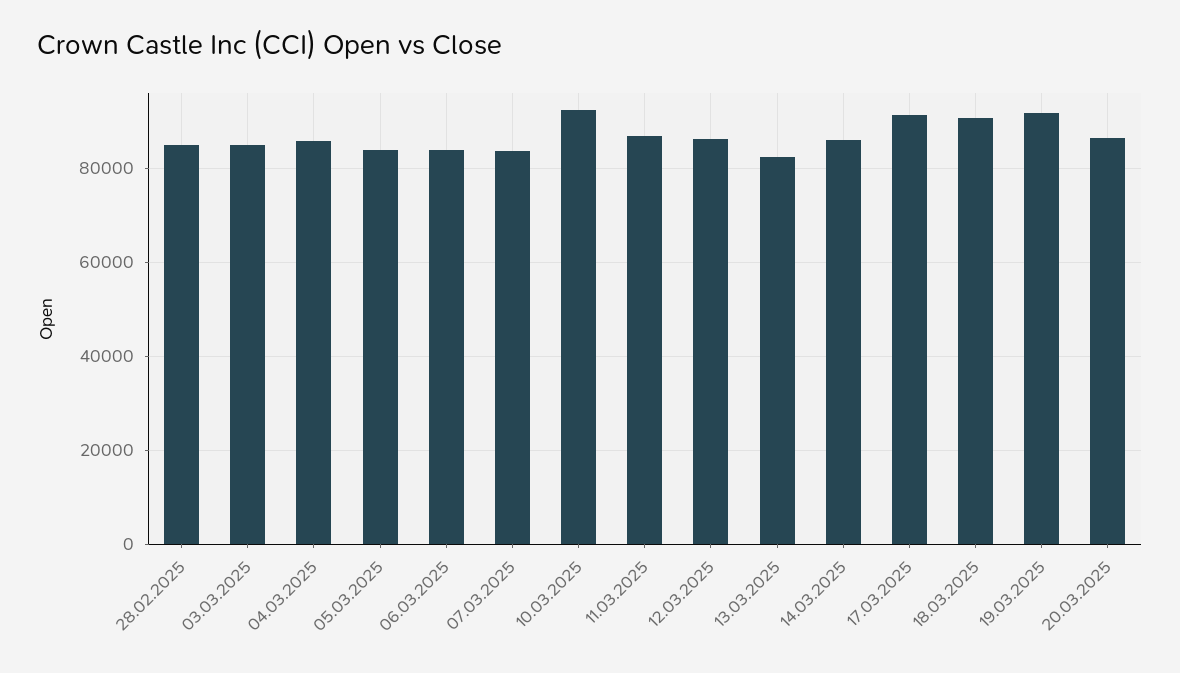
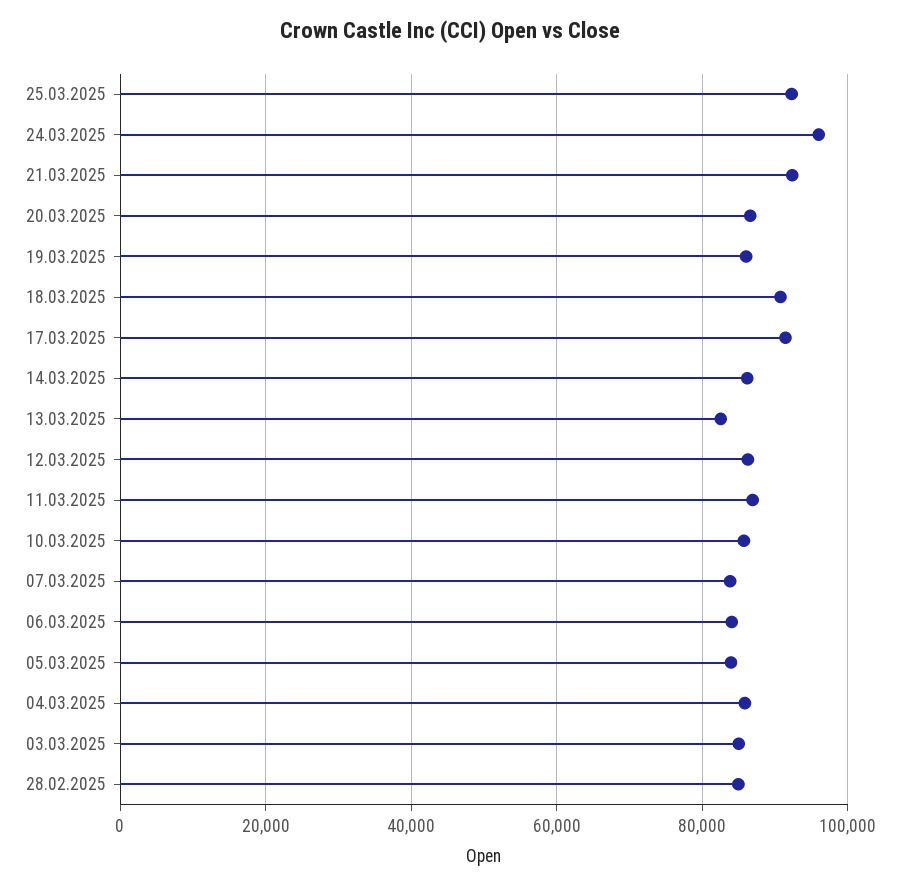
10.03.2025: 92000 -> 86000
19.03.2025: 92000 -> 86000
25.03.2025: none -> 92000
24.03.2025: none -> 96000
21.03.2025: none -> 92000

